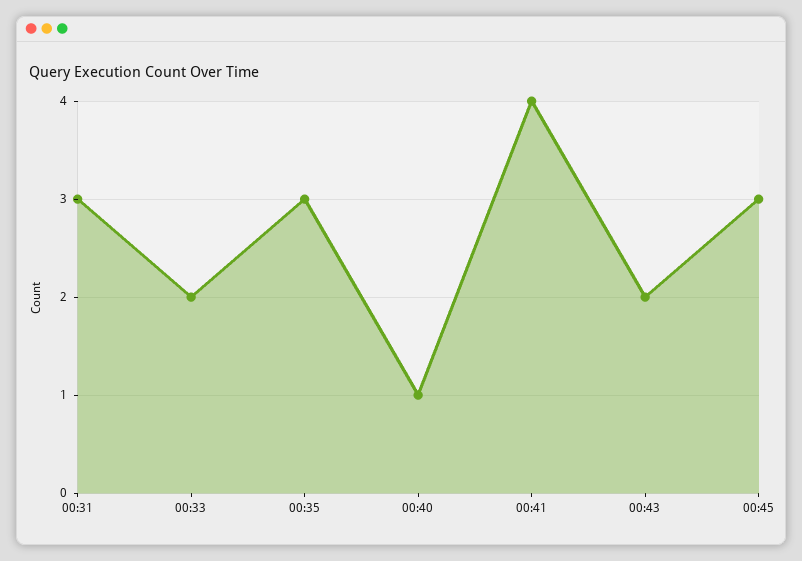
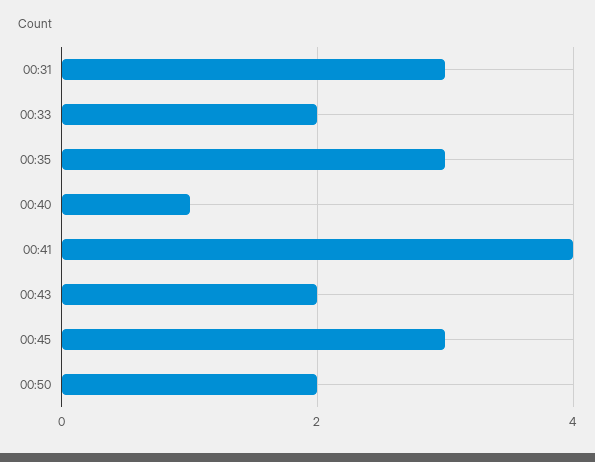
00:50: none -> 2

